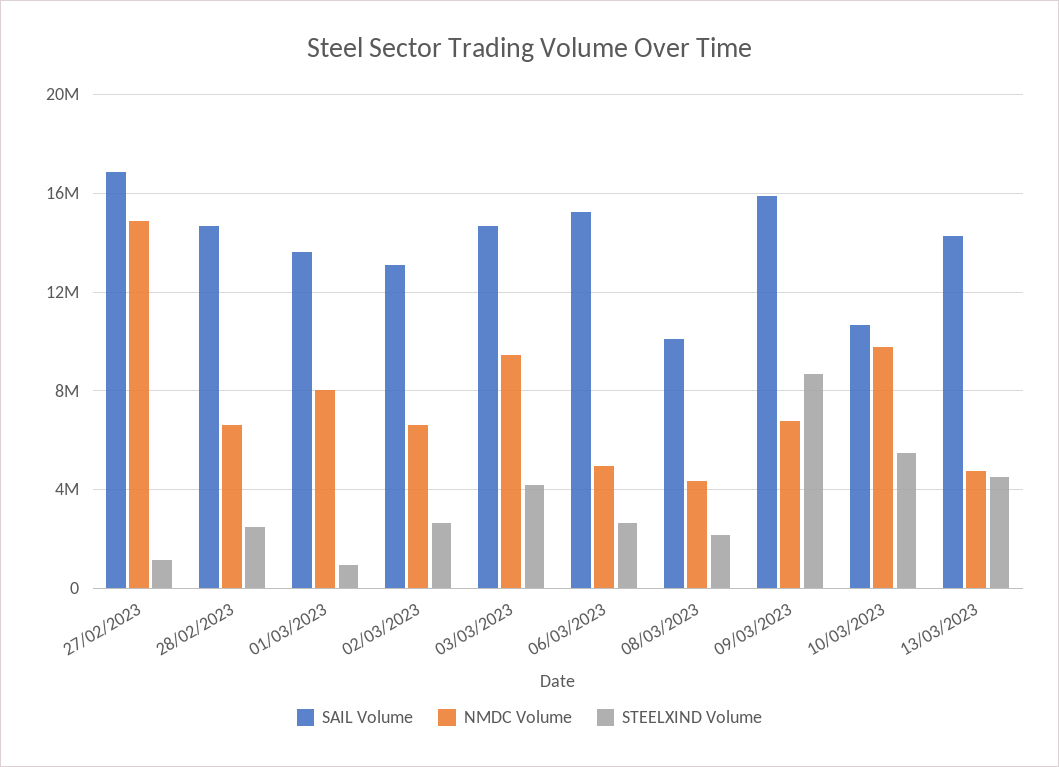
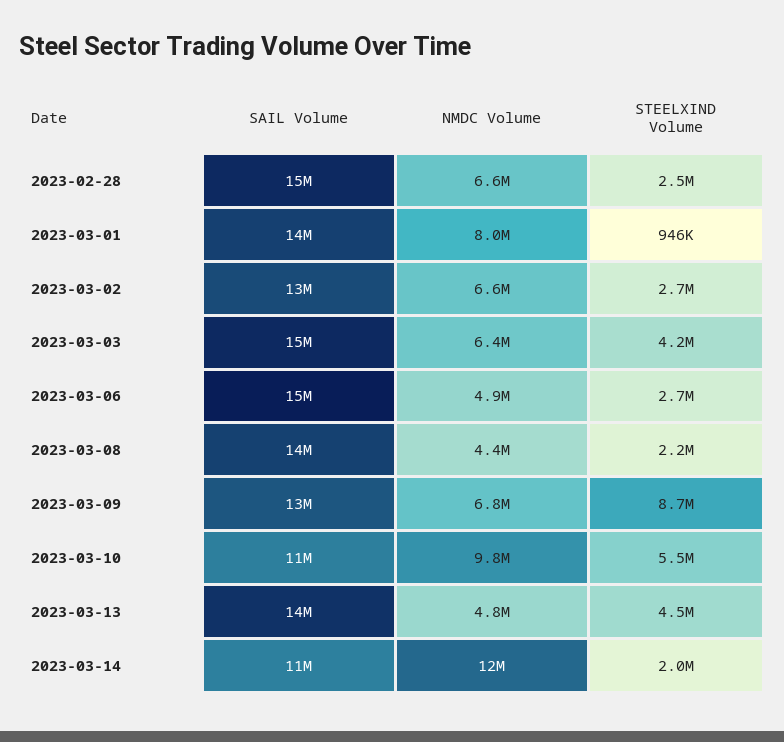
SAIL Volume, 27/02/2023: 17000000 -> none
NMDC Volume, 27/02/2023: 15000000 -> none
STEELXIND Volume, 27/02/2023: 1000000 -> none
NMDC Volume, 03/03/2023: 9500000 -> 6400000
SAIL Volume, 08/03/2023: 10000000 -> 14000000
SAIL Volume, 09/03/2023: 16000000 -> 13000000
SAIL Volume, 2023-03-14: none -> 11000000
NMDC Volume, 2023-03-14: none -> 12000000
STEELXIND Volume, 2023-03-14: none -> 2000000

